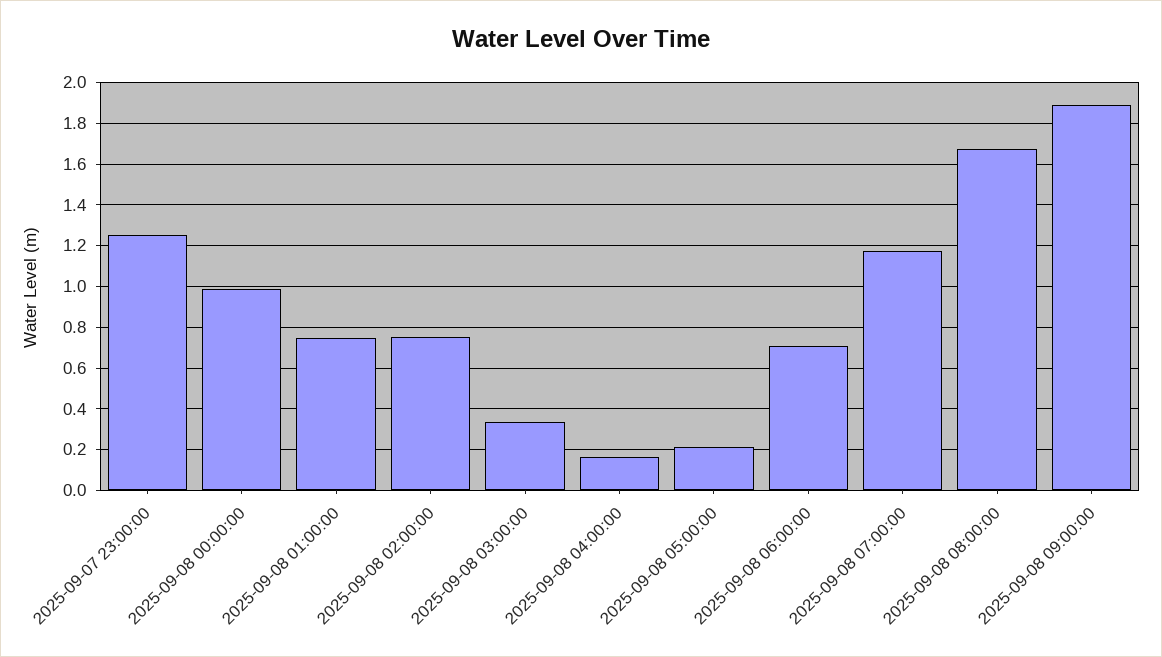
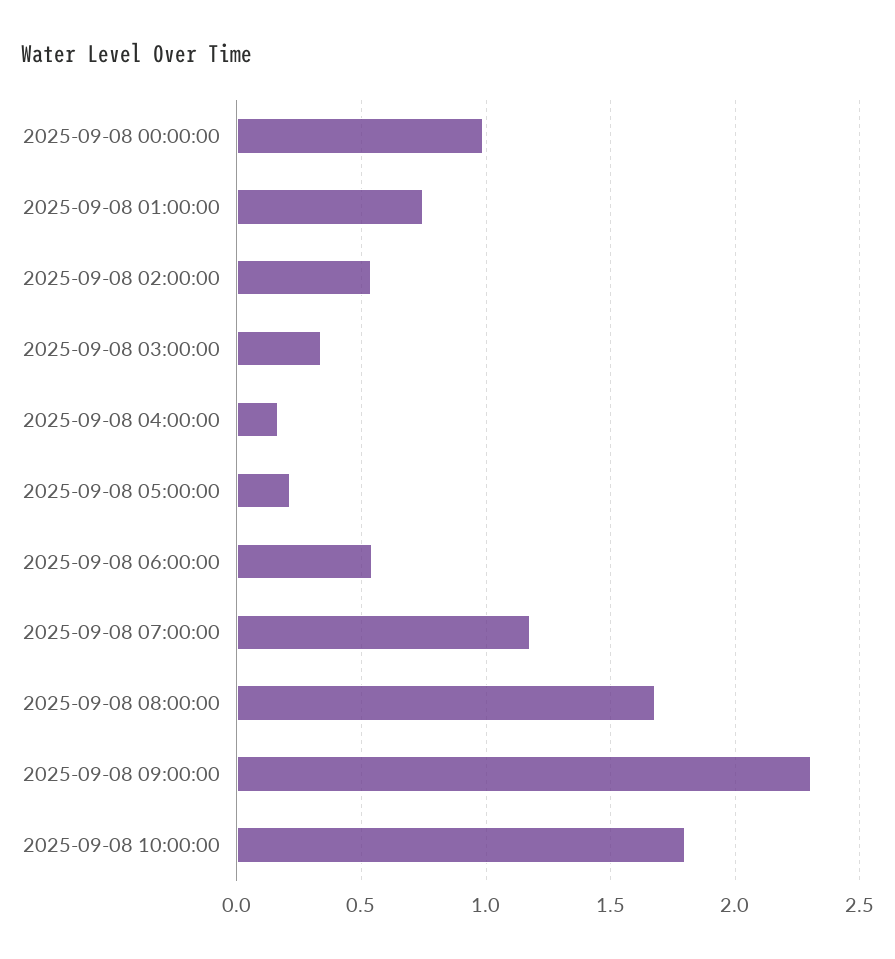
2025-09-07 23:00:00: 1.25 -> none
2025-09-08 02:00:00: 0.75 -> 0.55
2025-09-08 06:00:00: 0.7 -> 0.55
2025-09-08 09:00:00: 1.9 -> 2.3
2025-09-08 10:00:00: none -> 1.8

